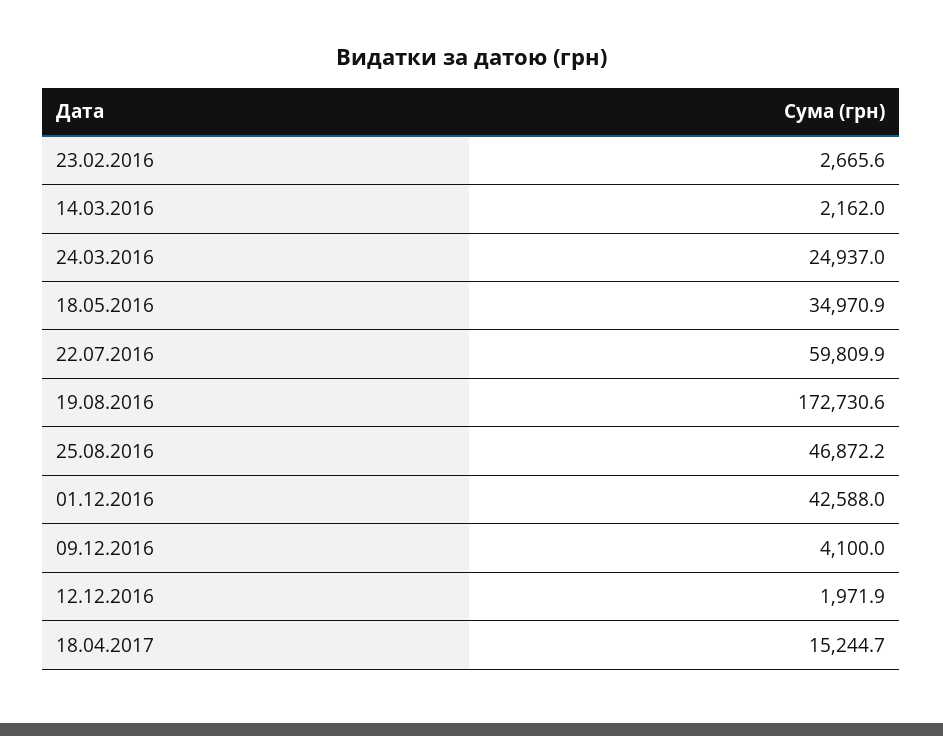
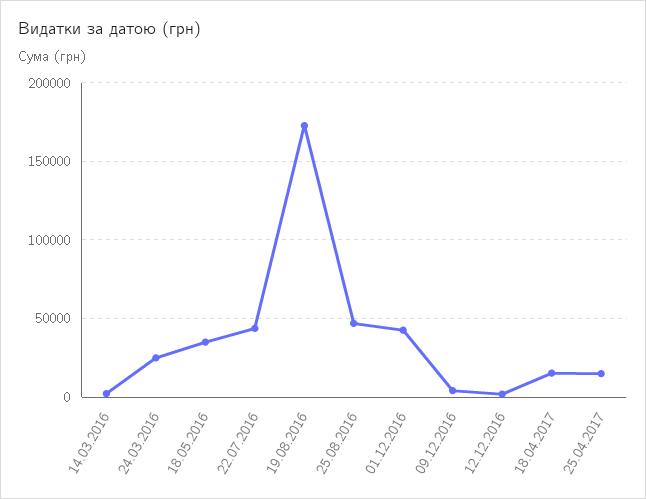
23.02.2016: 2665.6 -> none
22.07.2016: 59809.9 -> 45000
25.04.2017: none -> 15000

